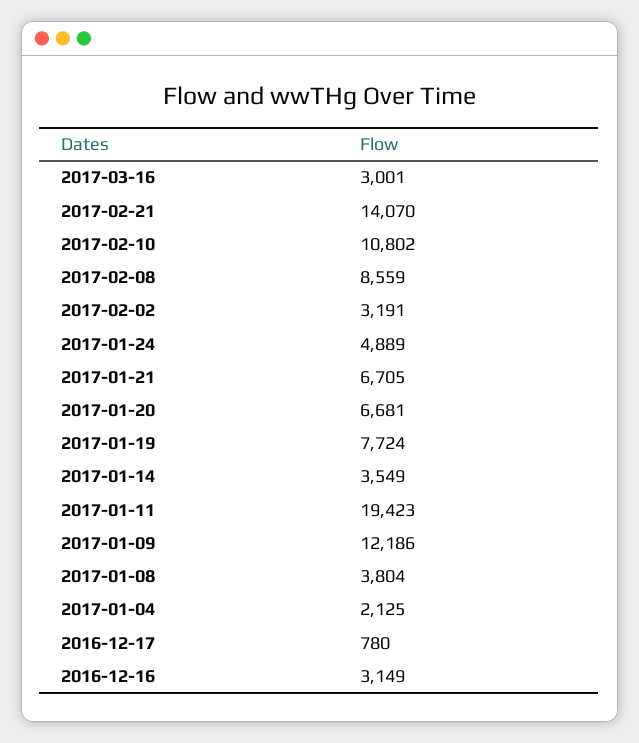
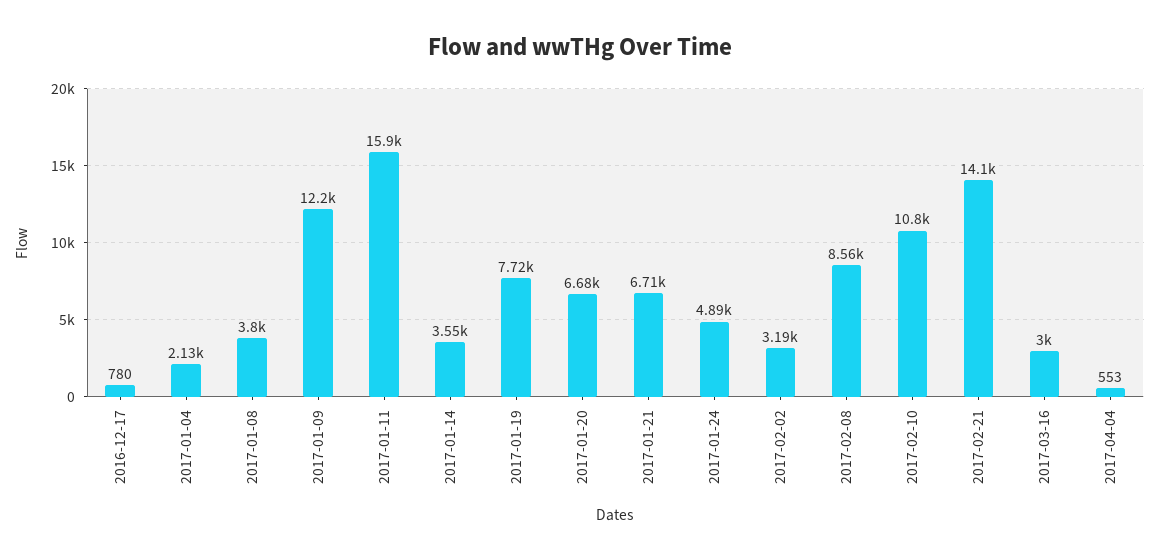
2017-01-11: 19423 -> 15900
2016-12-16: 3149 -> none
2017-04-04: none -> 553

